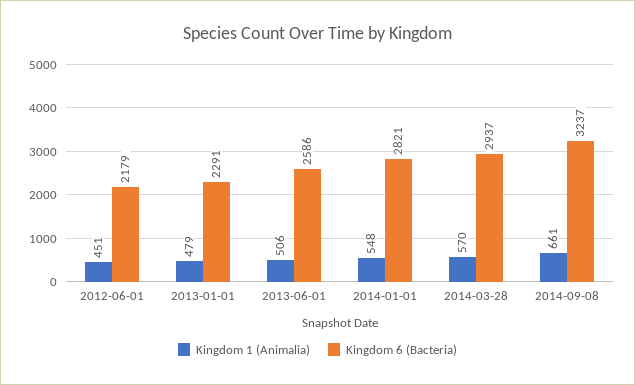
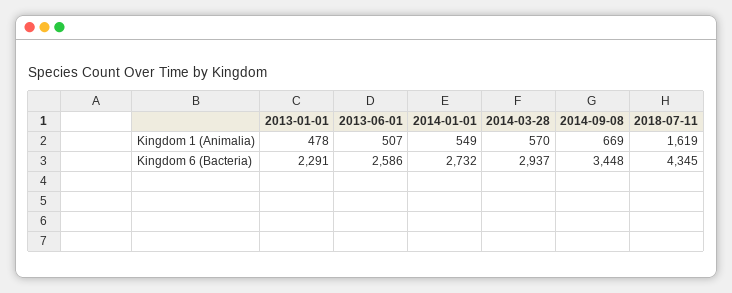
Kingdom 1 (Animalia), 2012-06-01: 451 -> none
Kingdom 6 (Bacteria), 2012-06-01: 2179 -> none
Kingdom 1 (Animalia), 2013-01-01: 479 -> 478
Kingdom 1 (Animalia), 2013-06-01: 506 -> 507
Kingdom 1 (Animalia), 2014-01-01: 548 -> 549
Kingdom 6 (Bacteria), 2014-01-01: 2821 -> 2732
Kingdom 1 (Animalia), 2014-09-08: 661 -> 669
Kingdom 6 (Bacteria), 2014-09-08: 3237 -> 3448
Kingdom 1 (Animalia), 2018-07-11: none -> 1619
Kingdom 6 (Bacteria), 2018-07-11: none -> 4345

